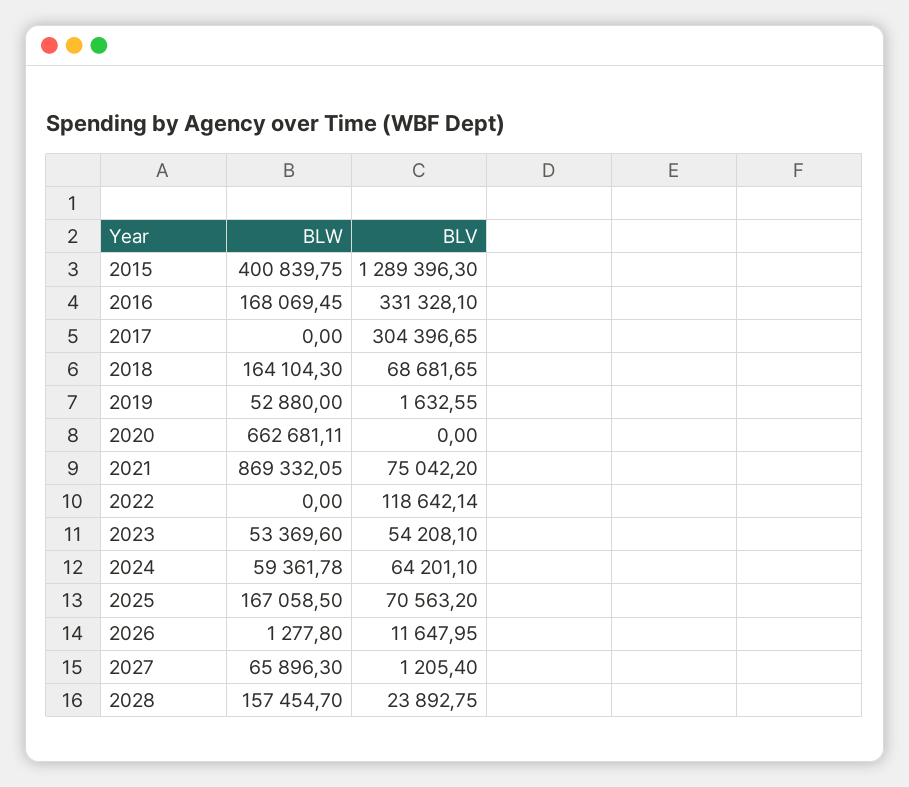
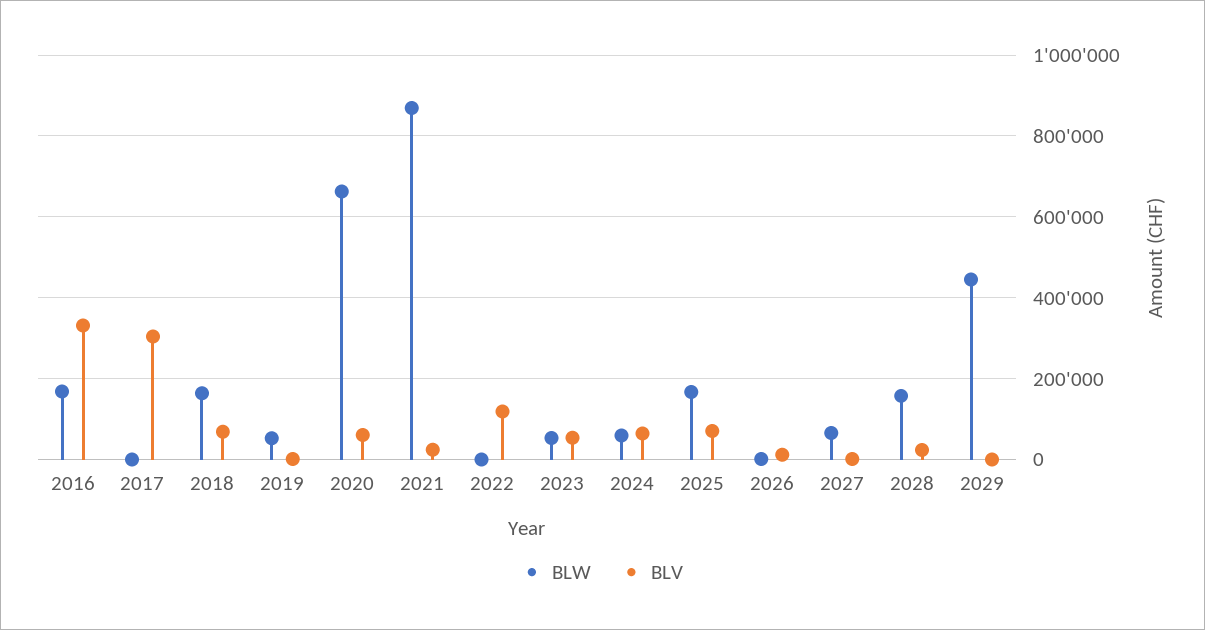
BLW, 2015: 400839.75 -> none
BLV, 2015: 1289396.3 -> none
BLV, 2020: 0 -> 60000
BLV, 2021: 75042.2 -> 20000
BLW, 2029: none -> 440000
BLV, 2029: none -> 0

